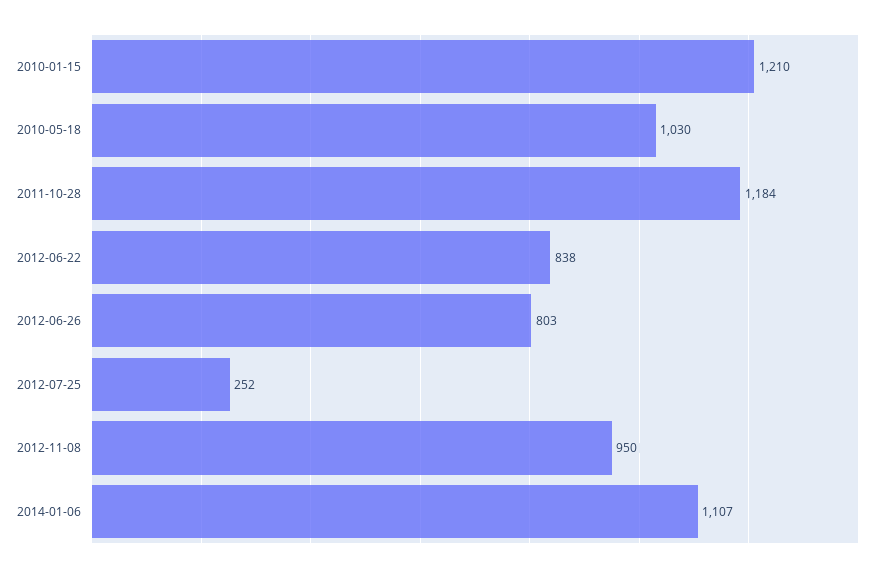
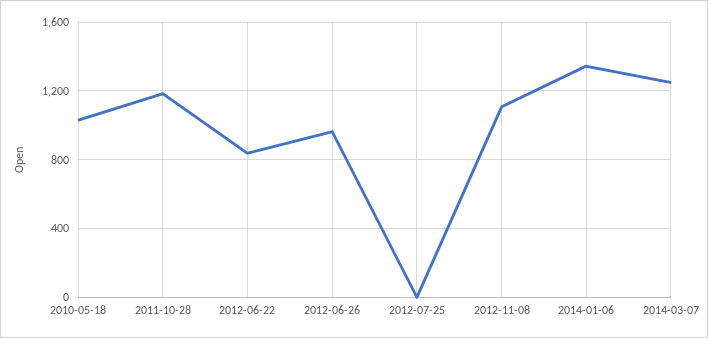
2010-01-15: 1210 -> none
2012-06-26: 803 -> 950
2012-07-25: 252 -> 0
2012-11-08: 950 -> 1100
2014-01-06: 1107 -> 1350
2014-03-07: none -> 1250

